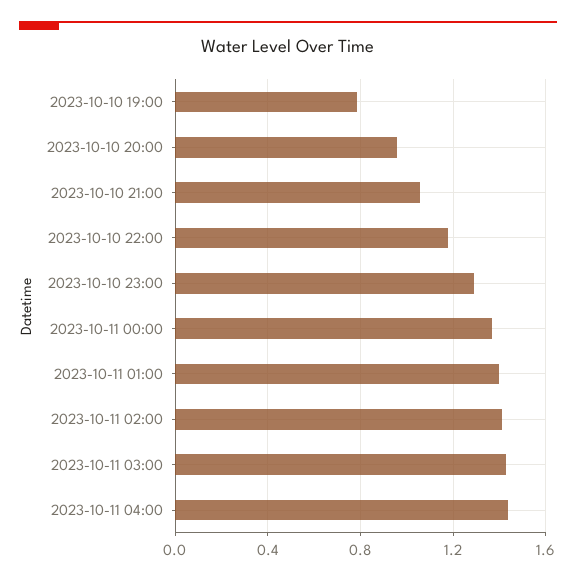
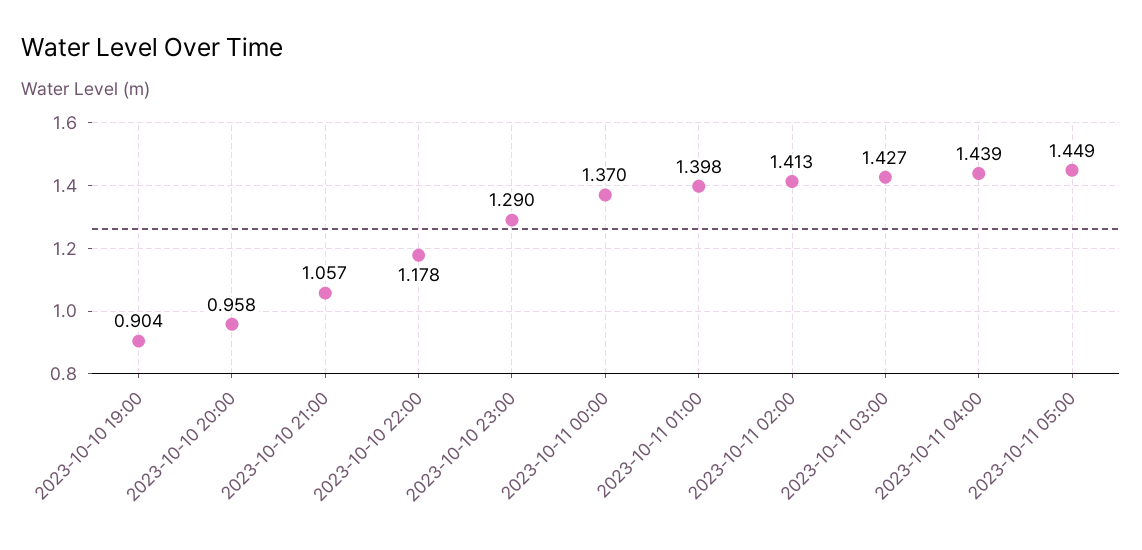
2023-10-10 19:00: 0.8 -> 0.904
2023-10-11 05:00: none -> 1.449

